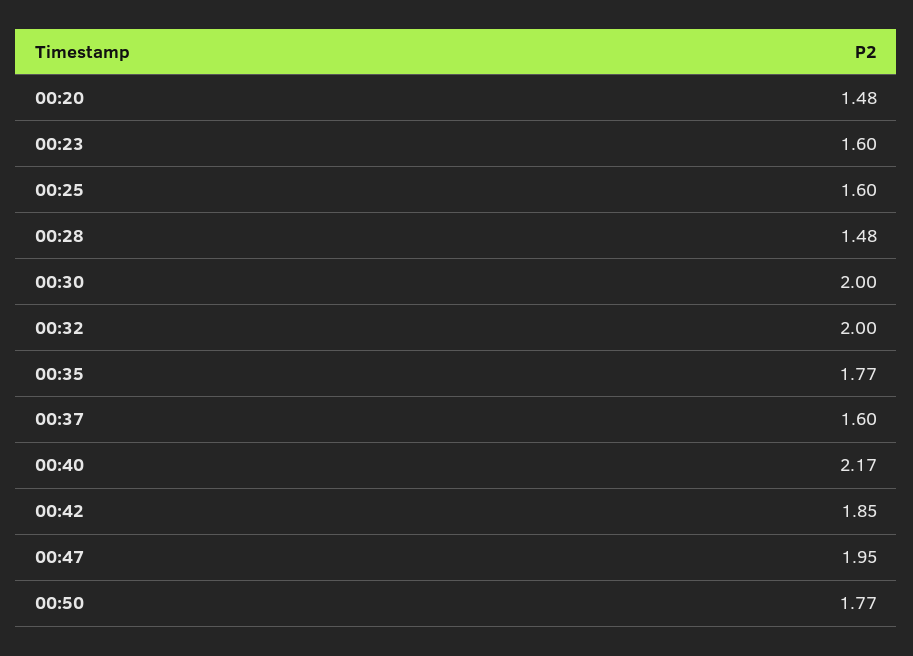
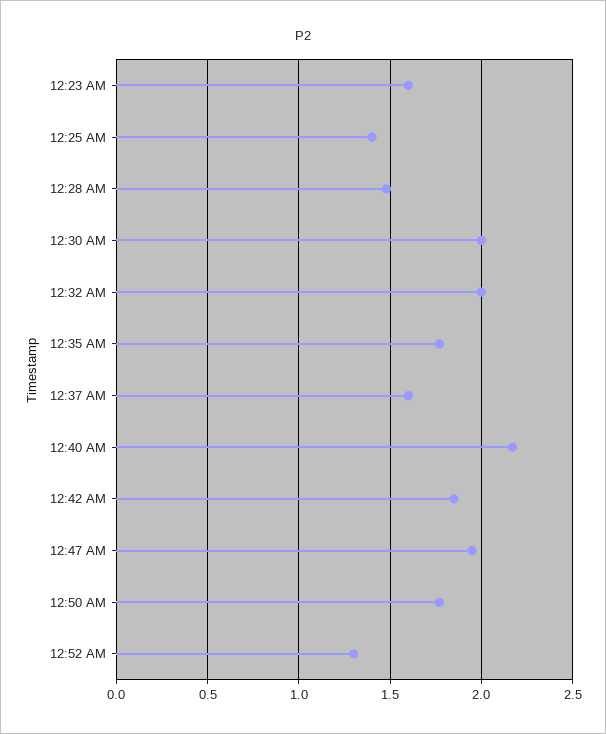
00:20: 1.48 -> none
00:25: 1.6 -> 1.4
12:52 AM: none -> 1.3

